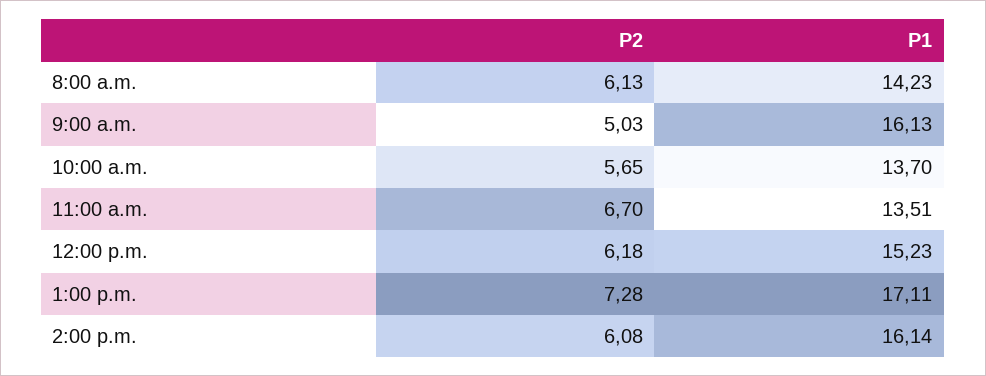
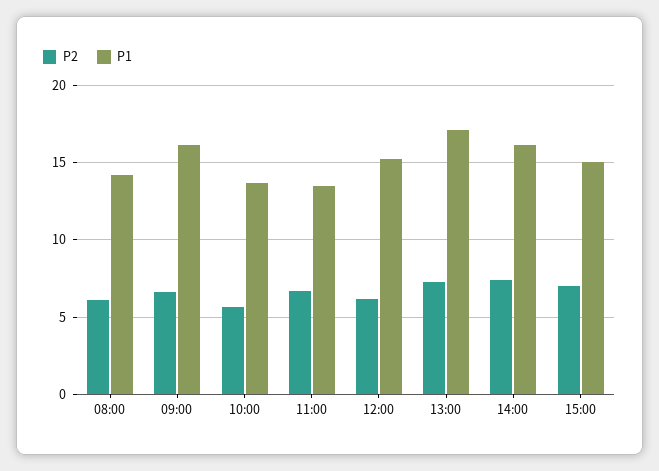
P2, 9:00 a.m.: 5.03 -> 6.5
P2, 2:00 p.m.: 6.08 -> 7.5
P2, 15:00: none -> 7
P1, 15:00: none -> 15

